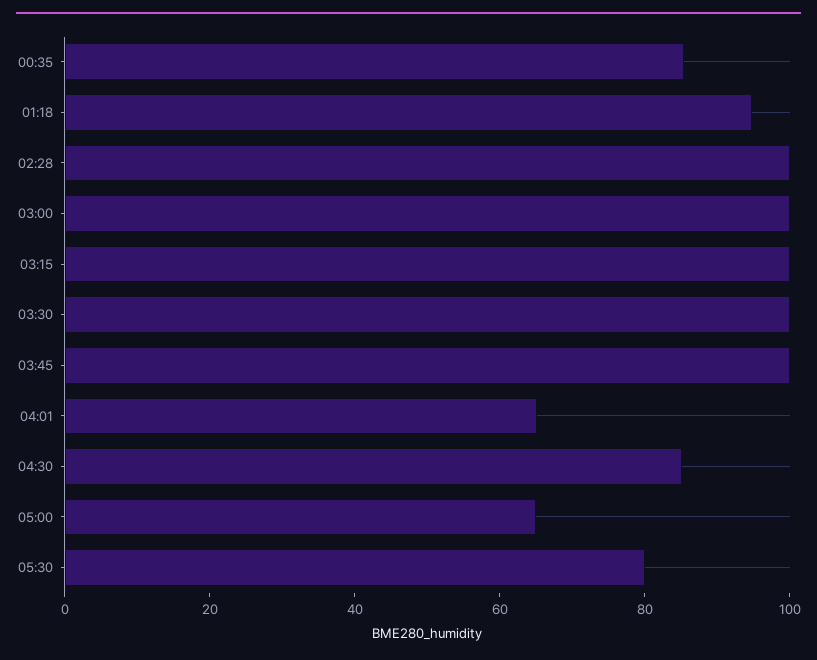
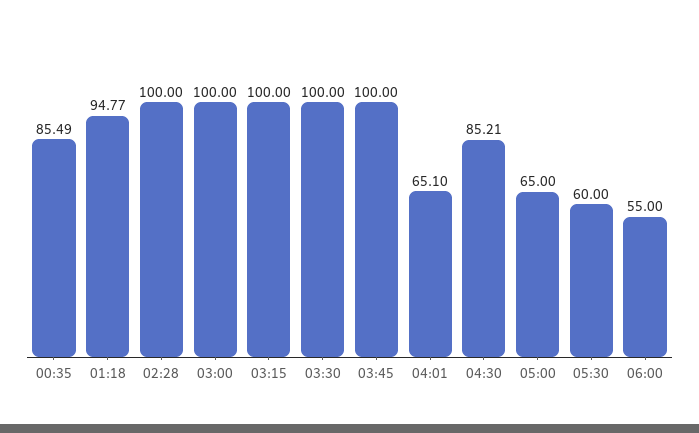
05:30: 80 -> 60
06:00: none -> 55

